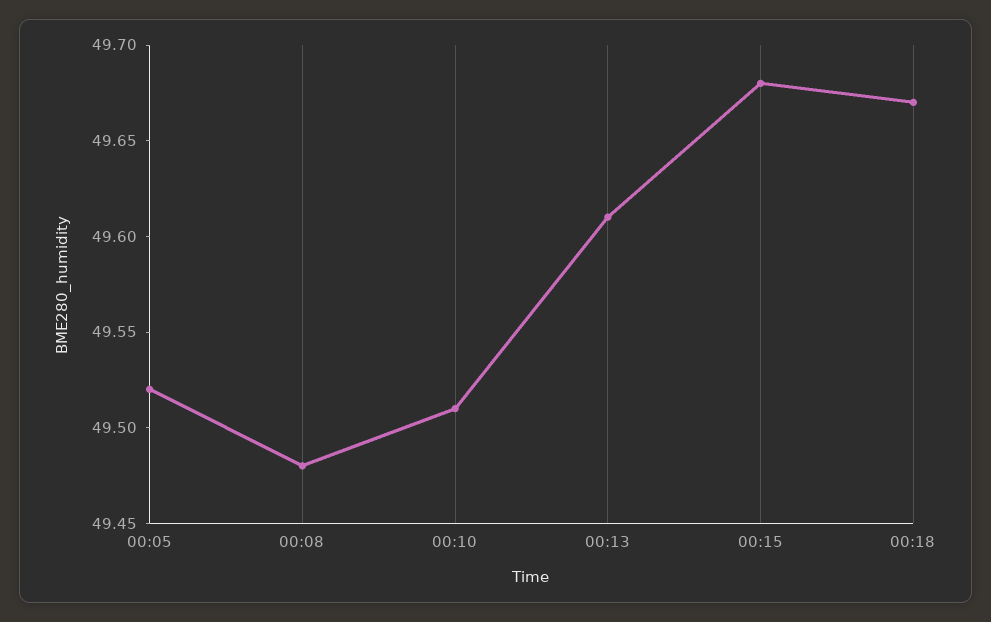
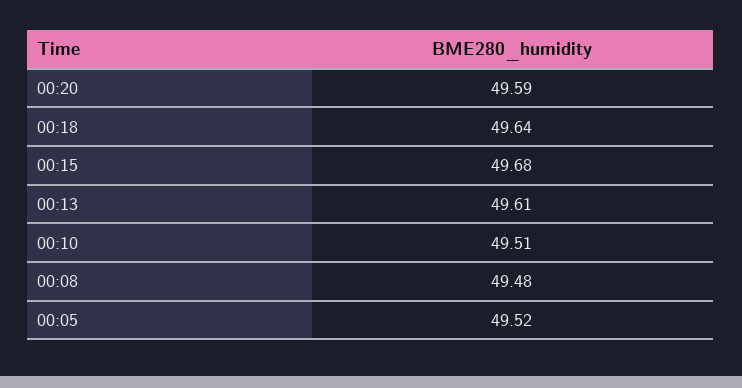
00:18: 49.67 -> 49.64
00:20: none -> 49.59

